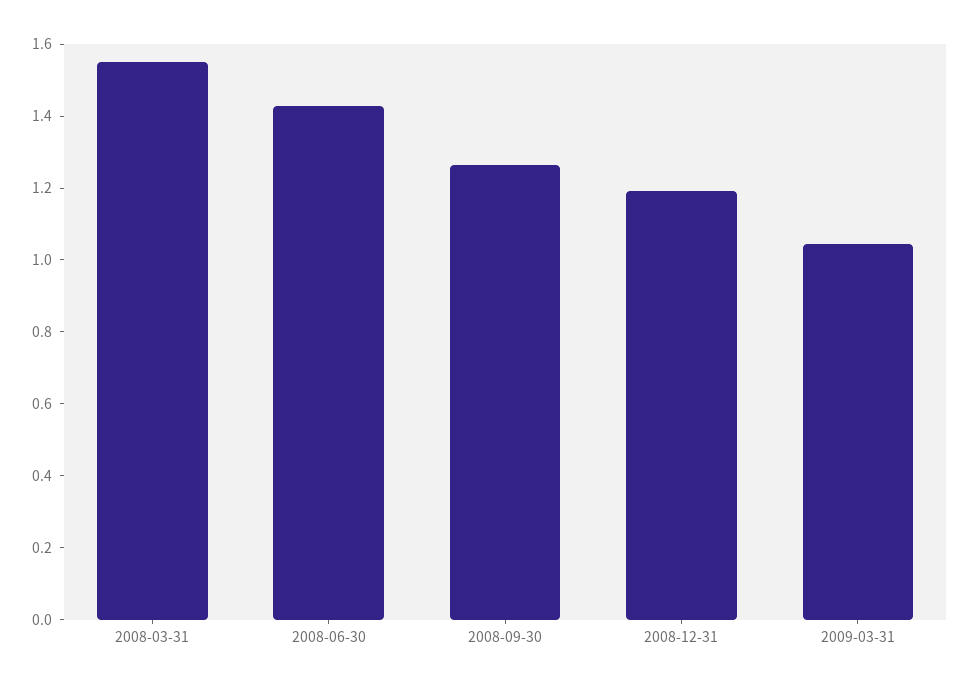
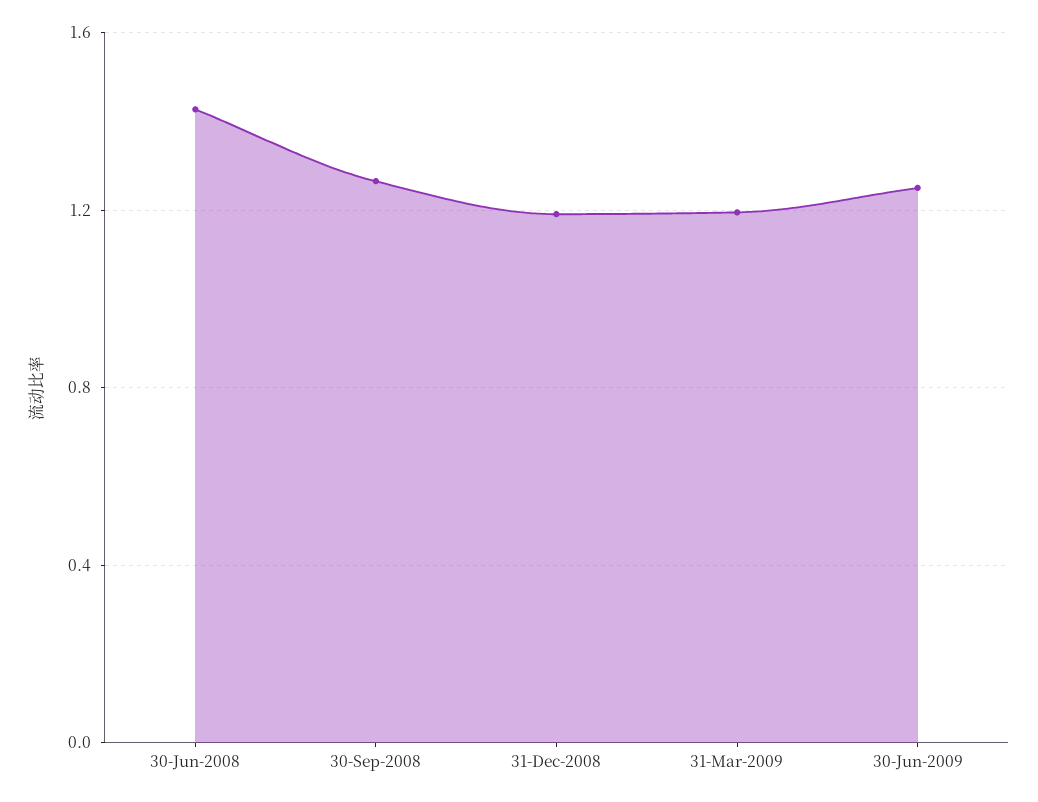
2008-03-31: 1.55 -> none
2009-03-31: 1.05 -> 1.2
30-Jun-2009: none -> 1.25

